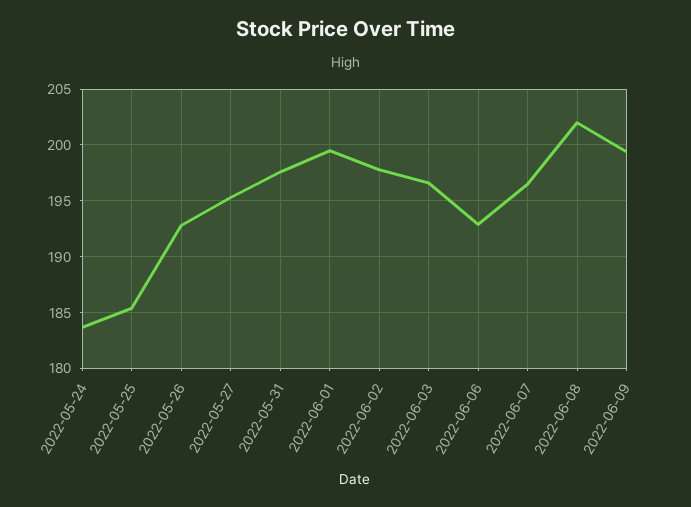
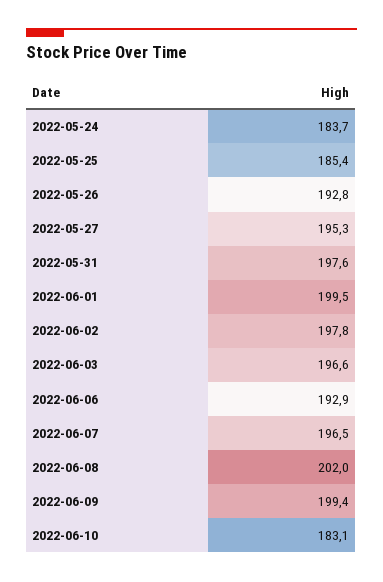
2022-06-10: none -> 183.1

